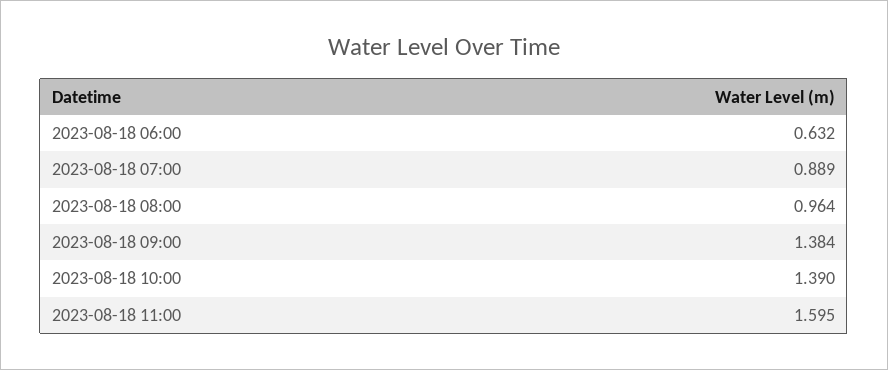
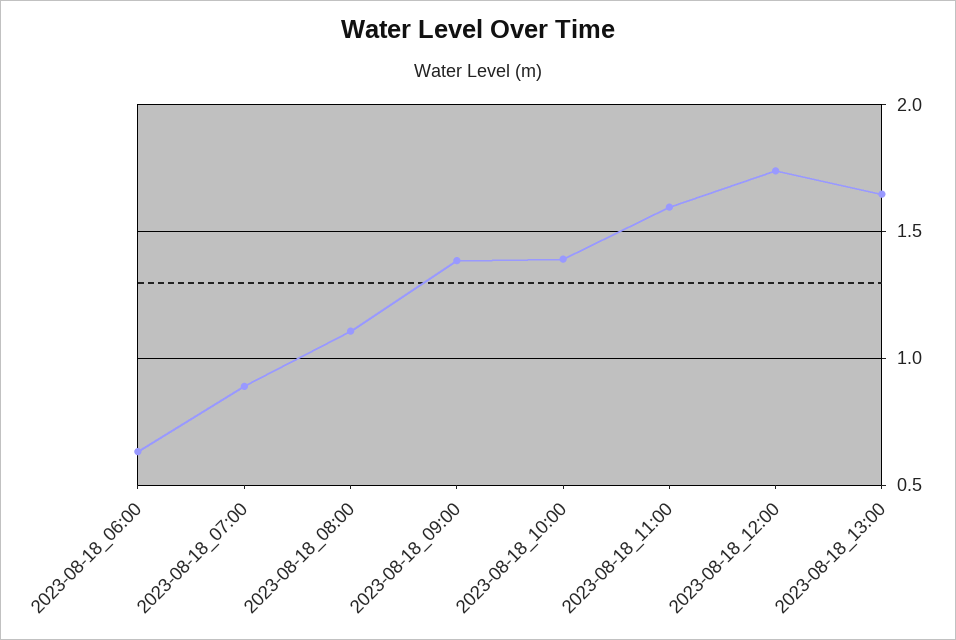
2023-08-18 08:00: 0.964 -> 1.1
2023-08-18_12:00: none -> 1.75
2023-08-18_13:00: none -> 1.65

